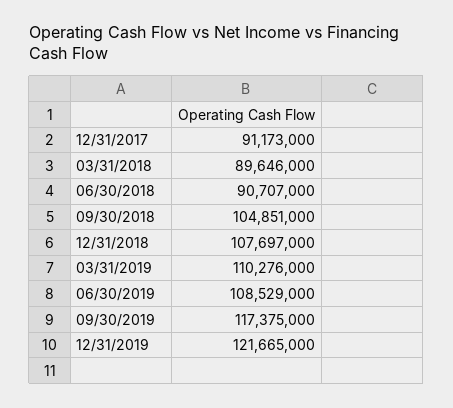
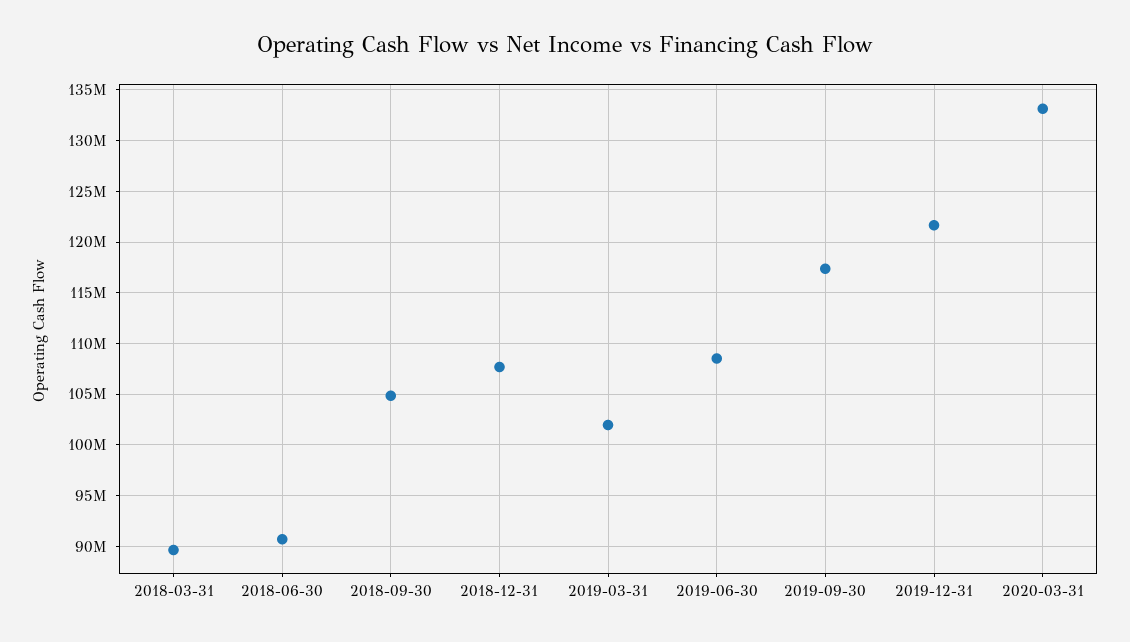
12/31/2017: 91173000 -> none
03/31/2019: 110276000 -> 102000000
2020-03-31: none -> 133000000

